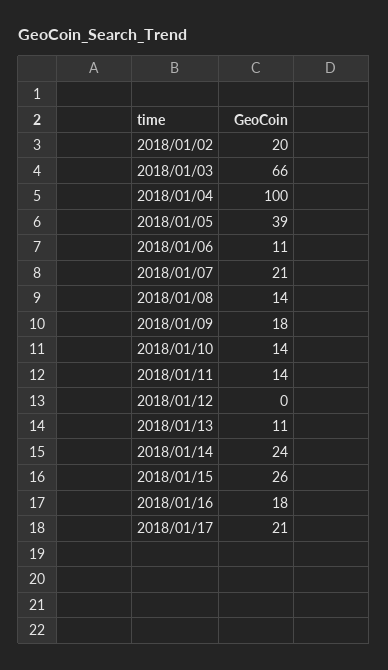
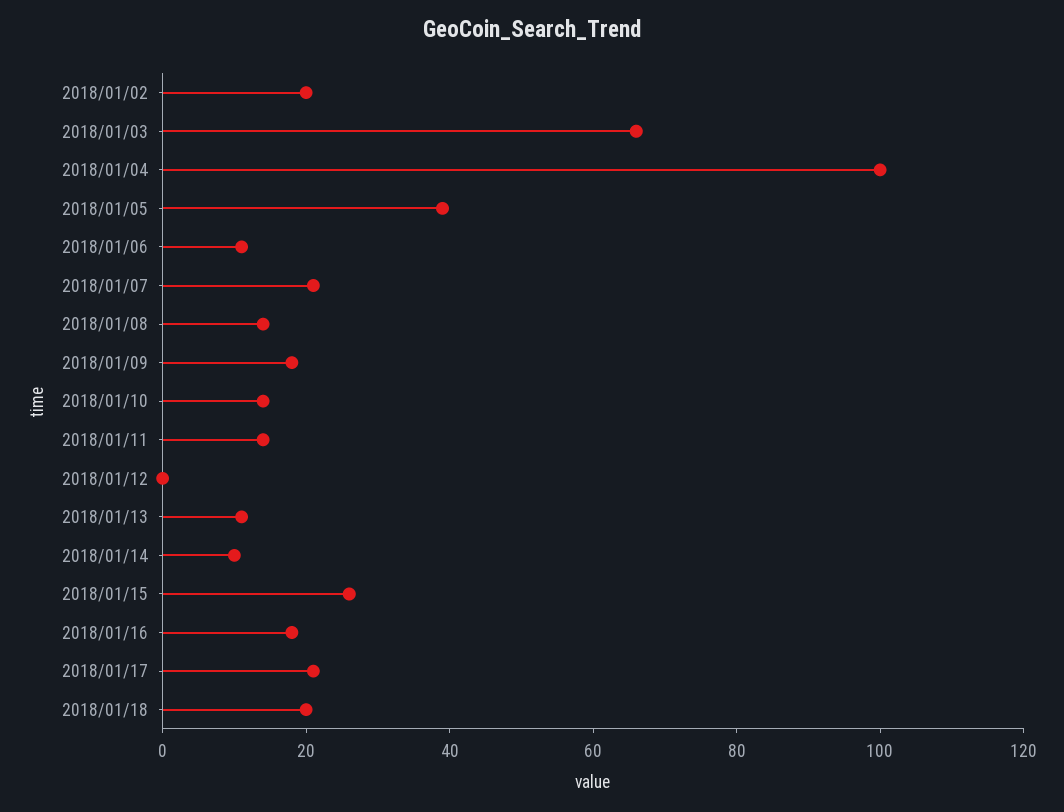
2018/01/14: 24 -> 10
2018/01/18: none -> 20

